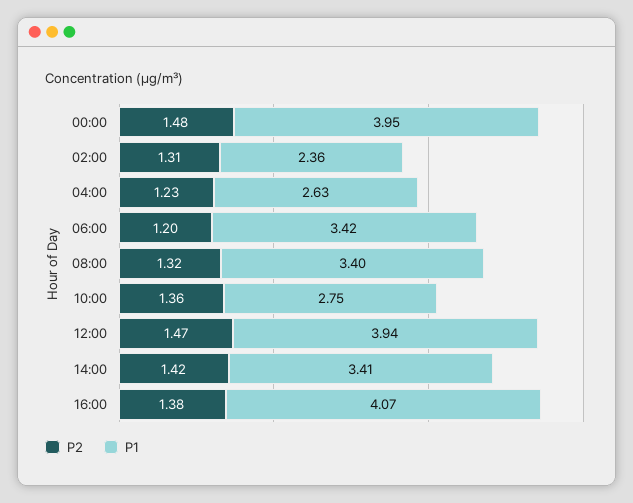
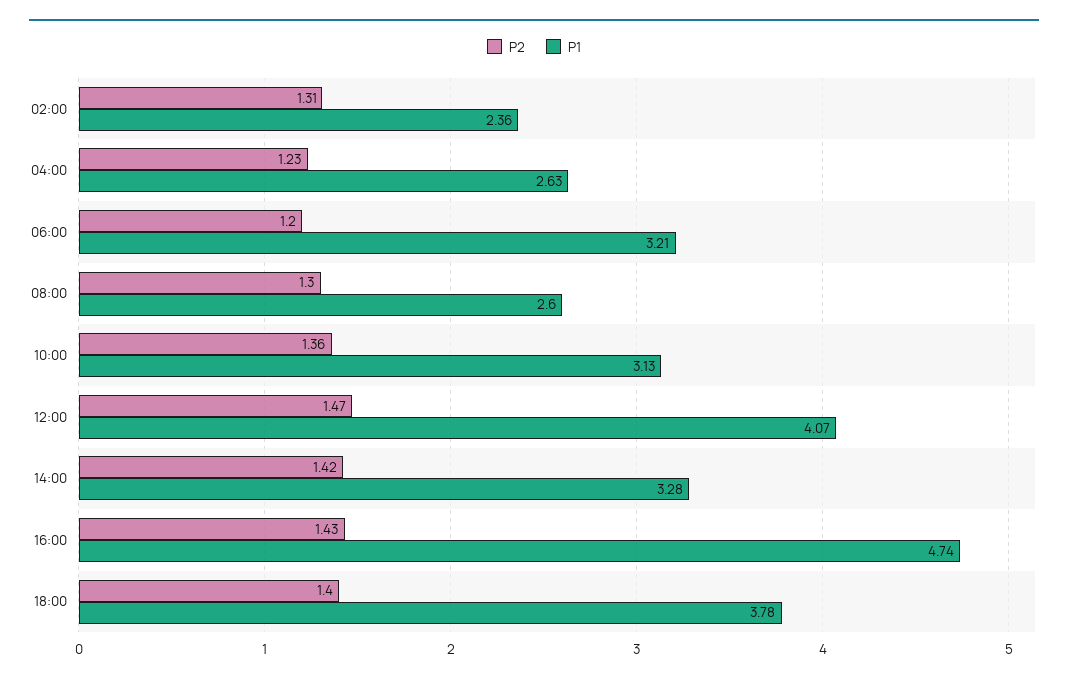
P2, 00:00: 1.48 -> none
P1, 00:00: 3.95 -> none
P1, 06:00: 3.42 -> 3.21
P2, 08:00: 1.32 -> 1.3
P1, 08:00: 3.4 -> 2.6
P1, 10:00: 2.75 -> 3.13
P1, 12:00: 3.94 -> 4.07
P1, 14:00: 3.41 -> 3.28
P2, 16:00: 1.38 -> 1.43
P1, 16:00: 4.07 -> 4.74
P2, 18:00: none -> 1.4
P1, 18:00: none -> 3.78

